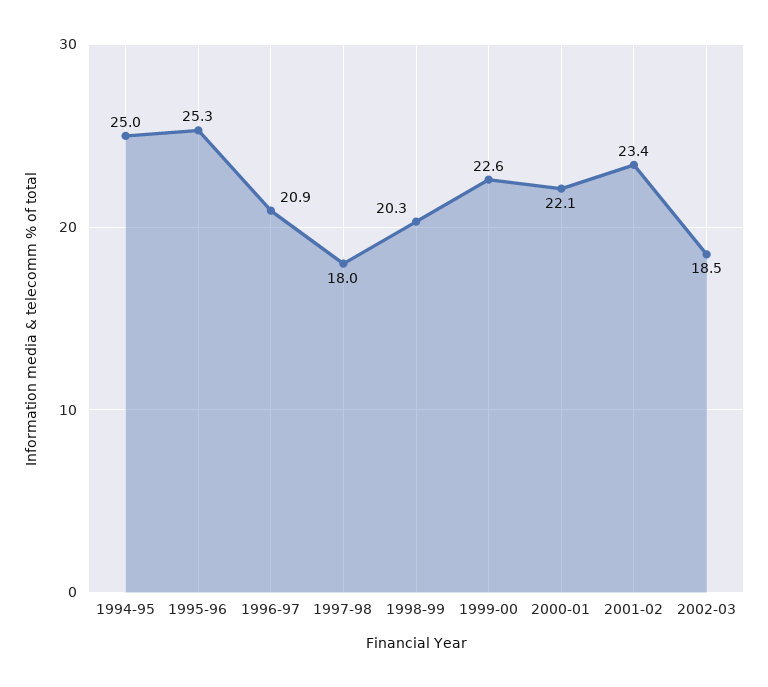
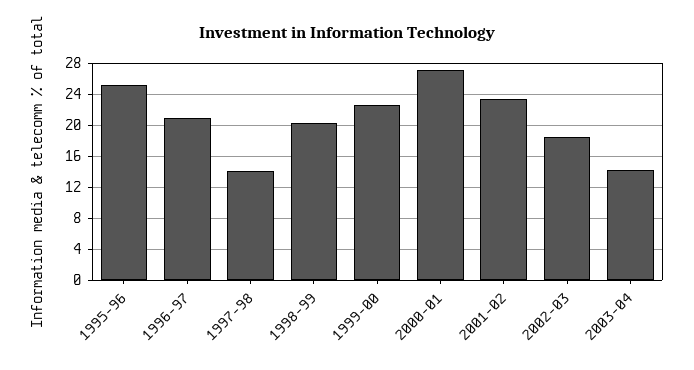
1994-95: 25 -> none
1997-98: 18 -> 14
2000-01: 22.1 -> 27
2003-04: none -> 14

